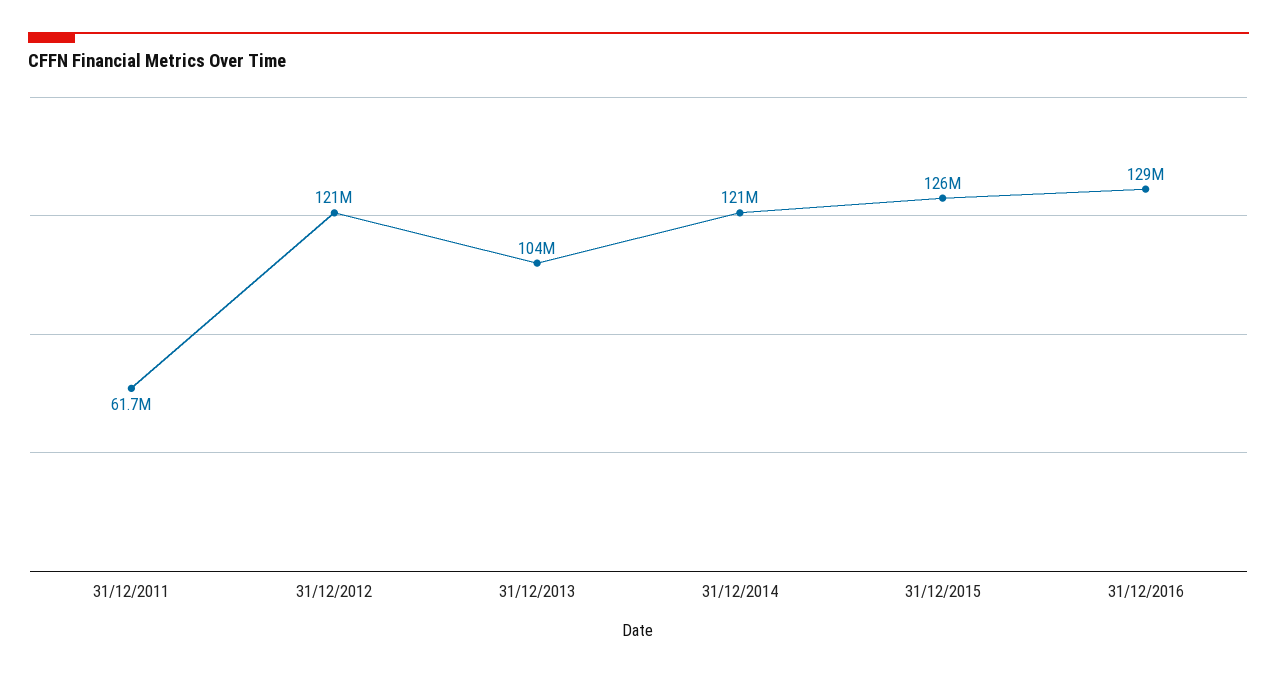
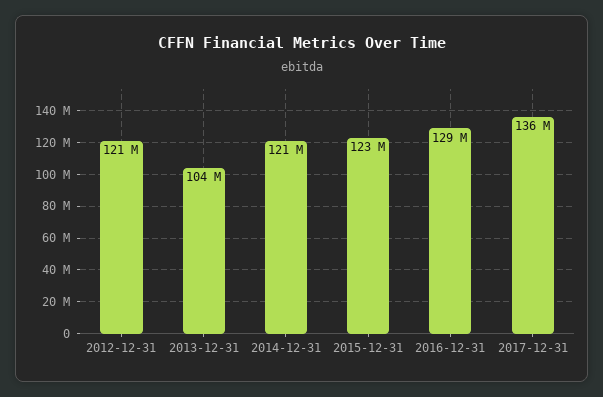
31/12/2011: 61700000 -> none
31/12/2015: 126000000 -> 123000000
2017-12-31: none -> 136000000

